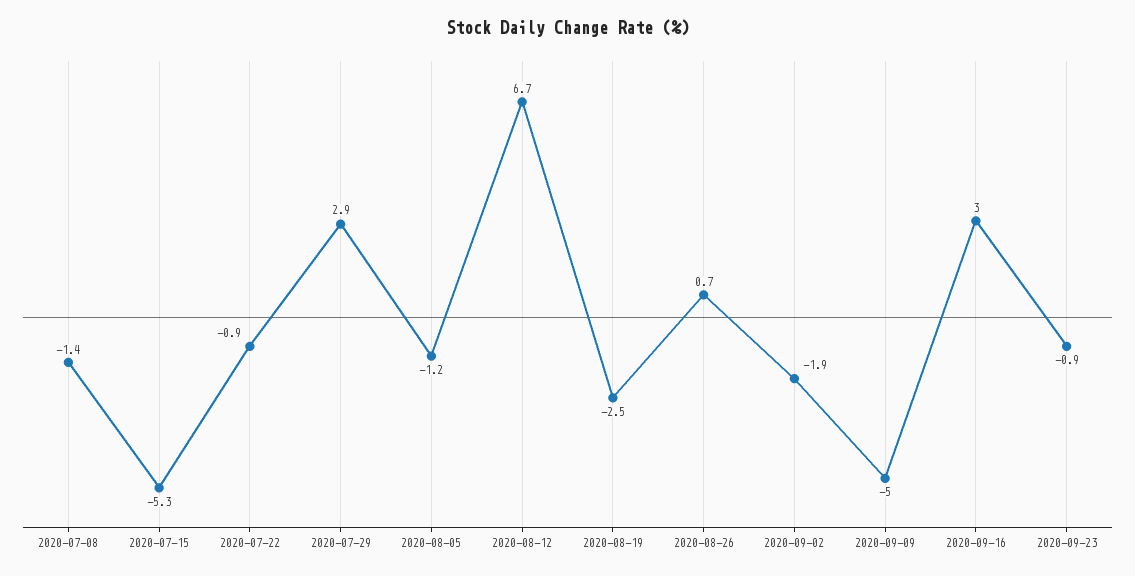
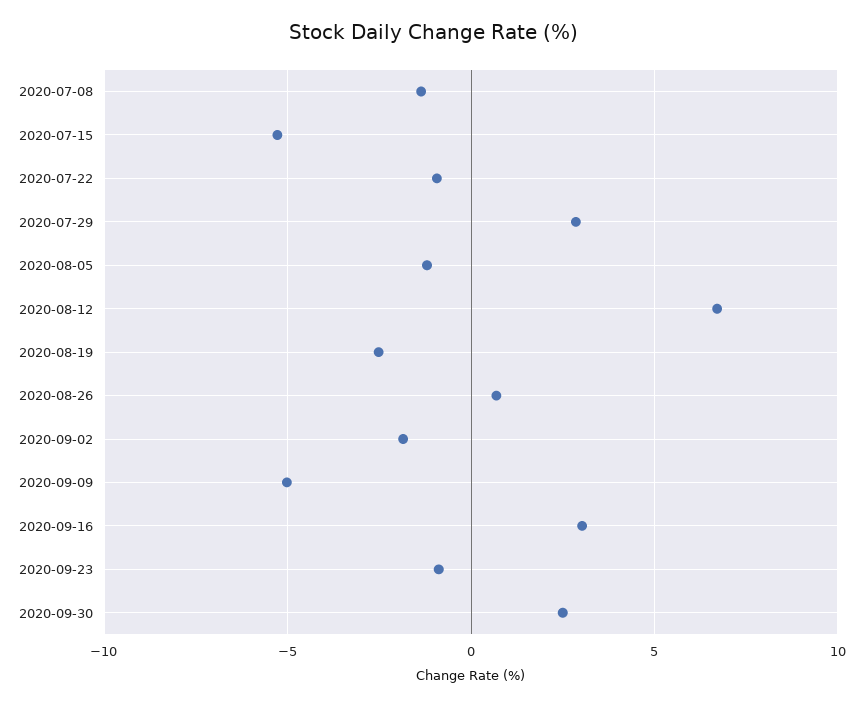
2020-09-30: none -> 2.5

